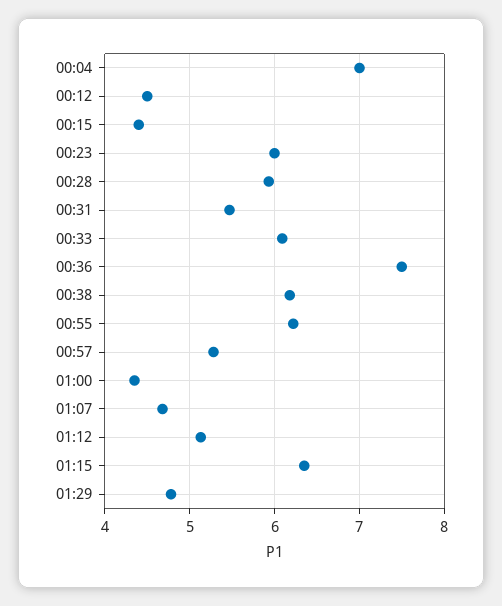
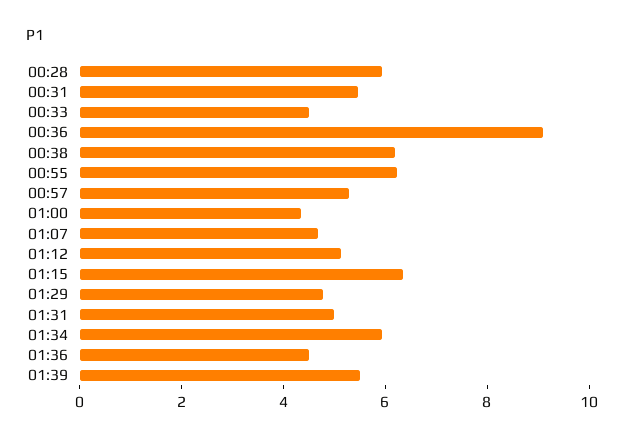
00:04: 7 -> none
00:12: 4.5 -> none
00:15: 4.4 -> none
00:23: 6 -> none
00:33: 6.1 -> 4.5
00:36: 7.5 -> 9
01:31: none -> 5
01:34: none -> 6
01:36: none -> 4.5
01:39: none -> 5.5

